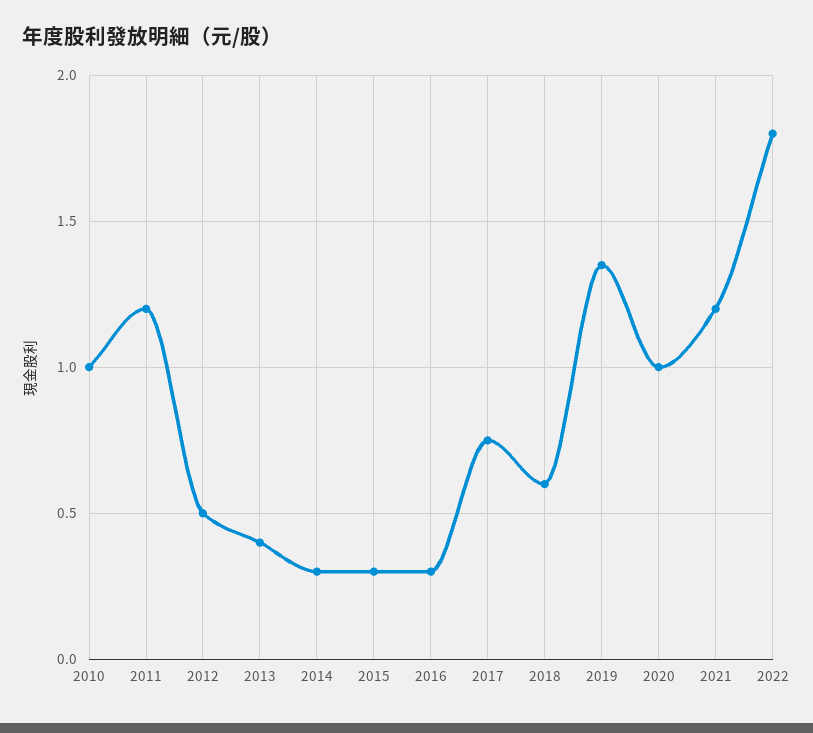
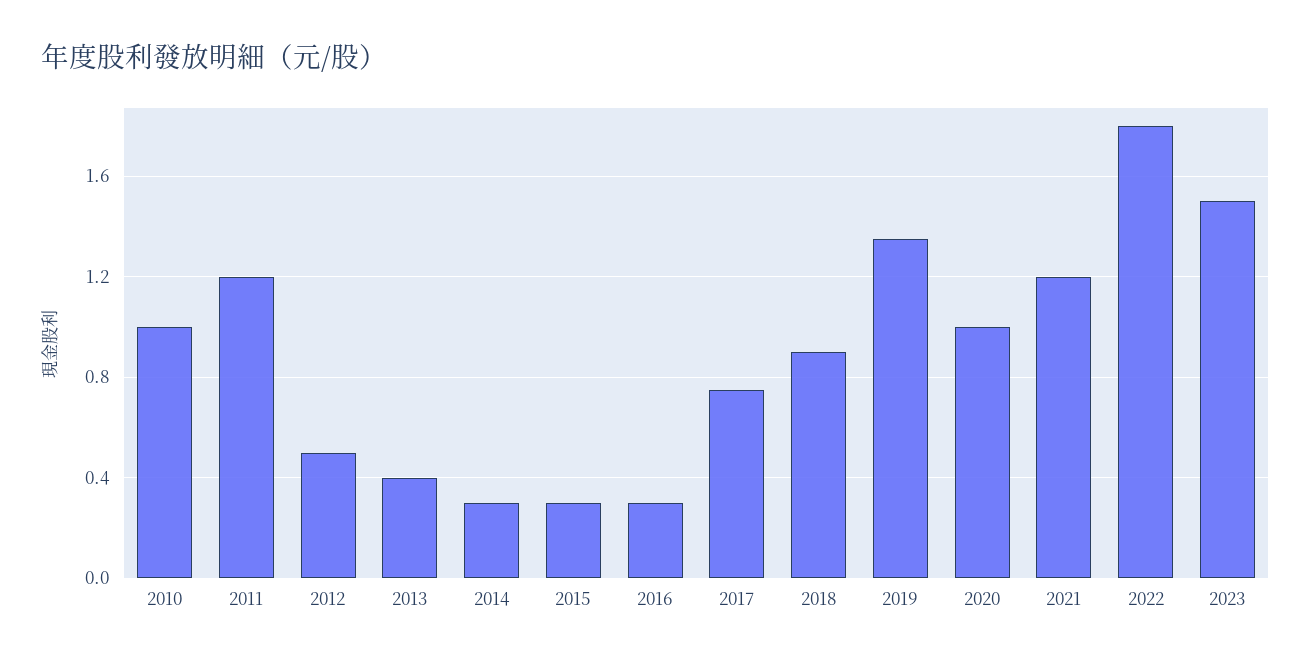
2018: 0.6 -> 0.9
2023: none -> 1.5

